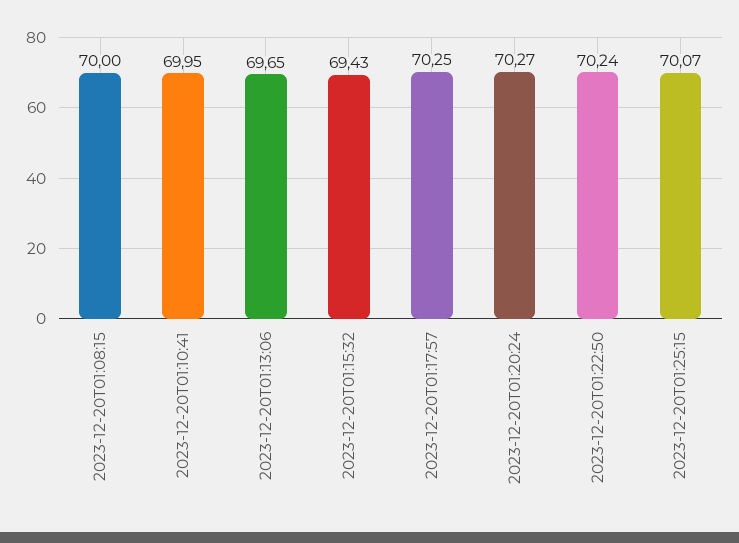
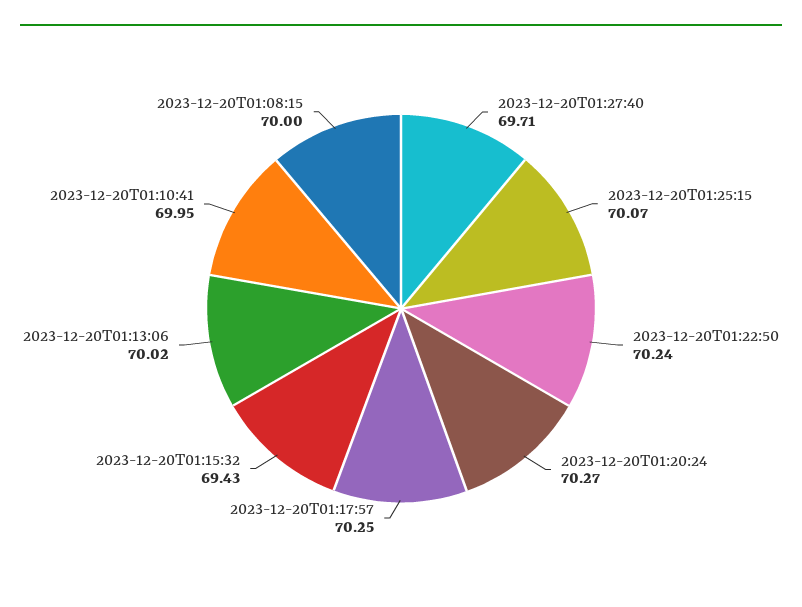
2023-12-20T01:13:06: 69.65 -> 70.02
2023-12-20T01:27:40: none -> 69.71

